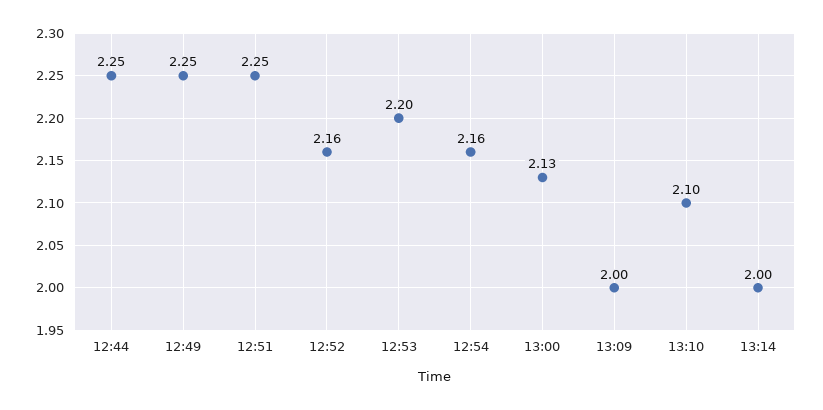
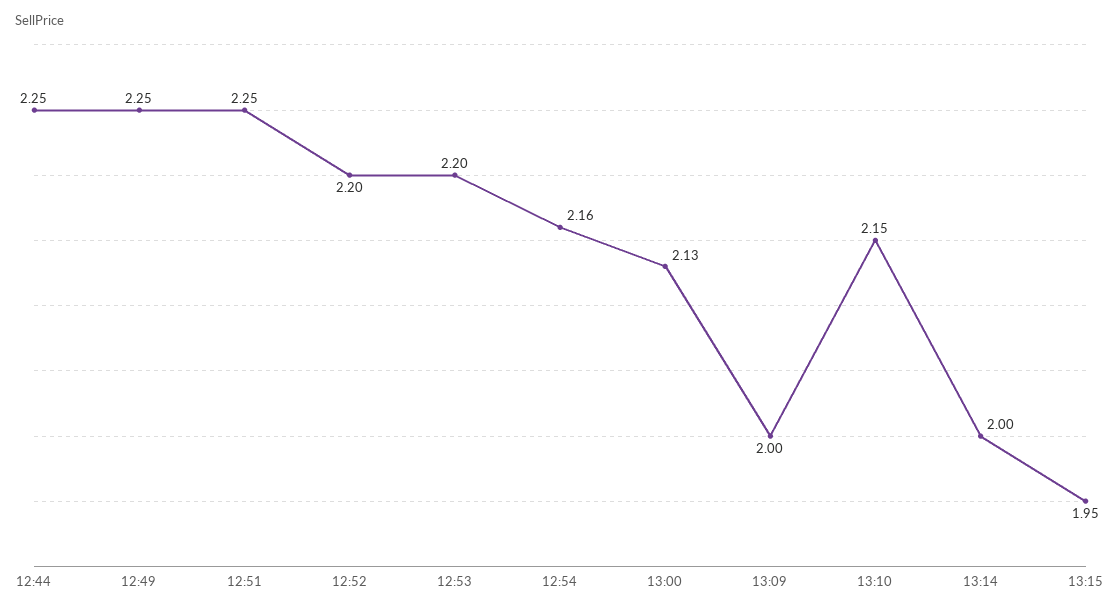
12:52: 2.16 -> 2.2
13:10: 2.1 -> 2.15
13:15: none -> 1.95

